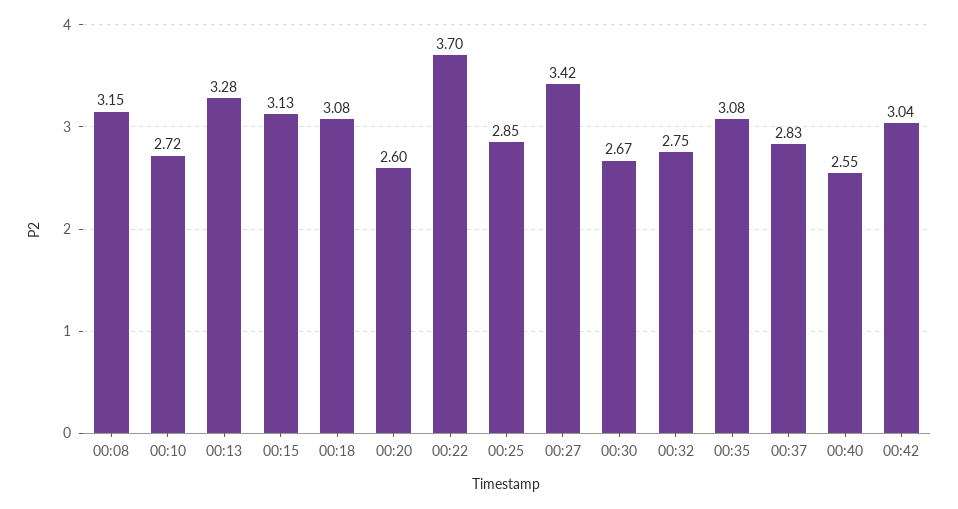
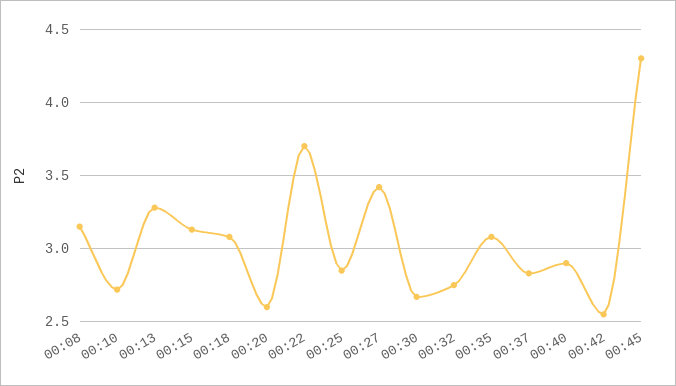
00:40: 2.55 -> 2.9
00:42: 3.04 -> 2.55
00:45: none -> 4.3

